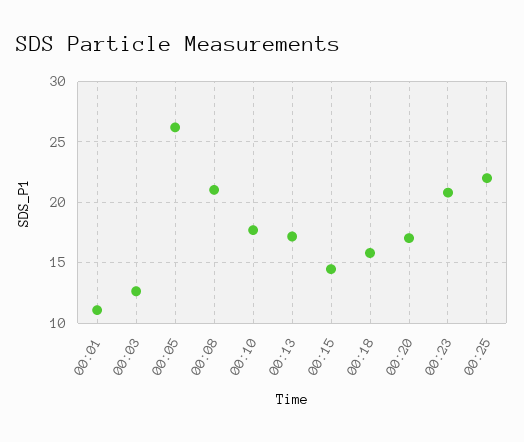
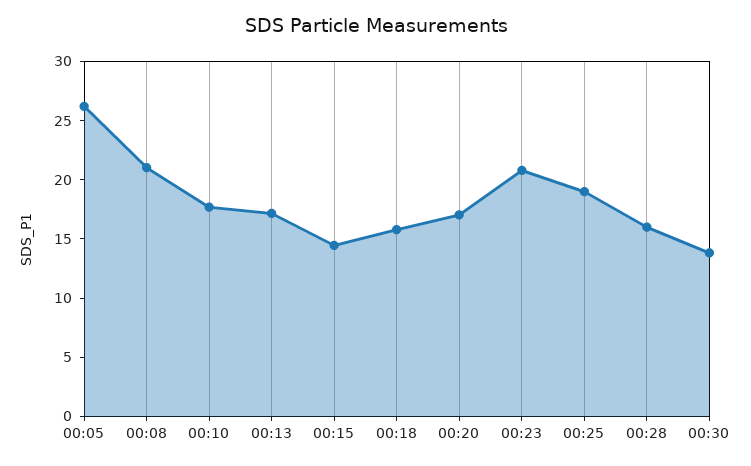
00:01: 11 -> none
00:03: 12.5 -> none
00:25: 22 -> 19
00:28: none -> 16
00:30: none -> 14

